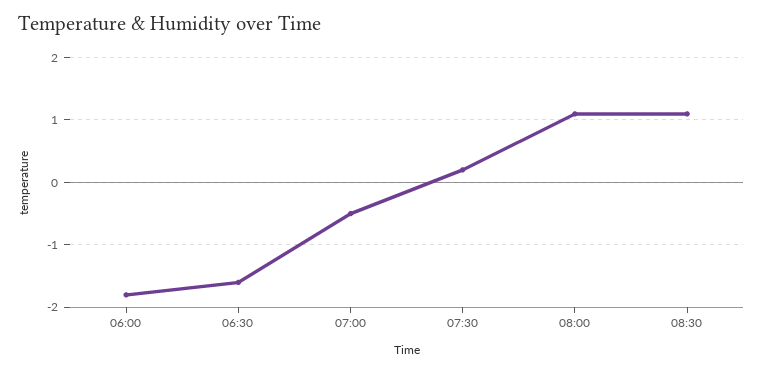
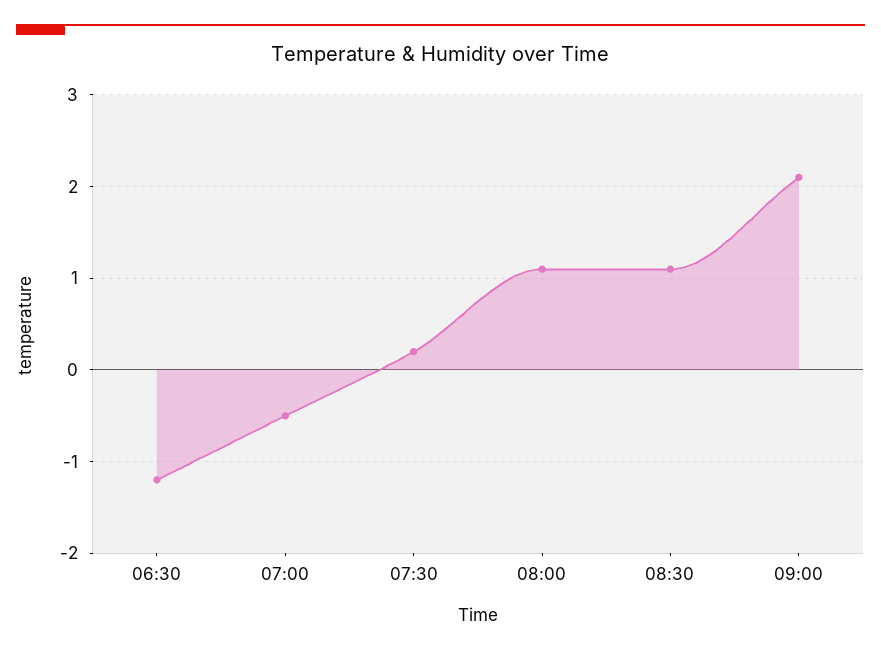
06:00: -1.8 -> none
06:30: -1.6 -> -1.2
09:00: none -> 2.1

